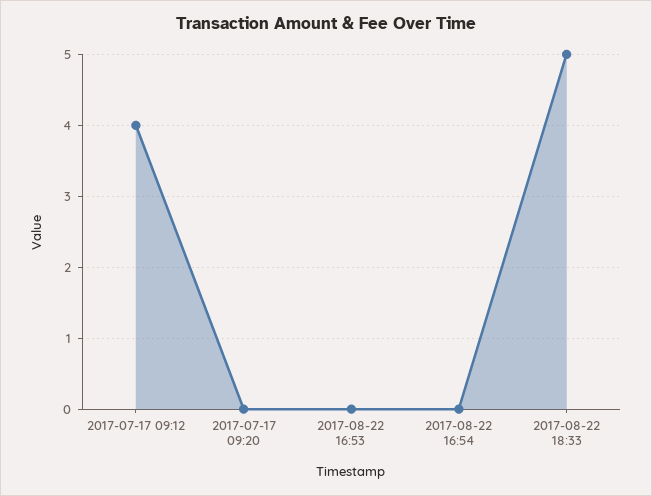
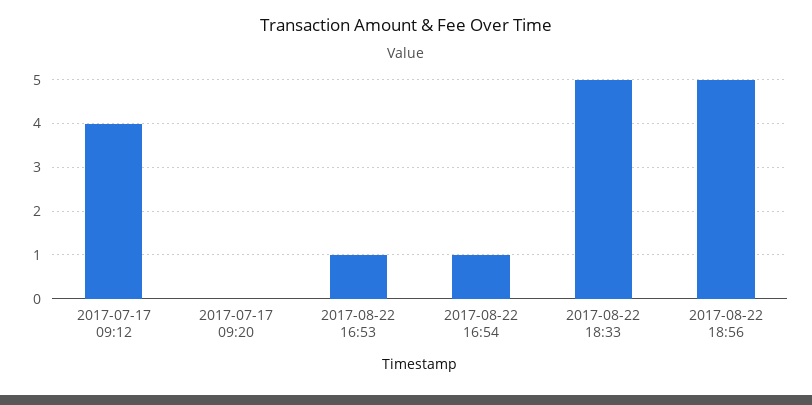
2017-08-22 16:53: 0 -> 1
2017-08-22 16:54: 0 -> 1
2017-08-22 18:56: none -> 5

